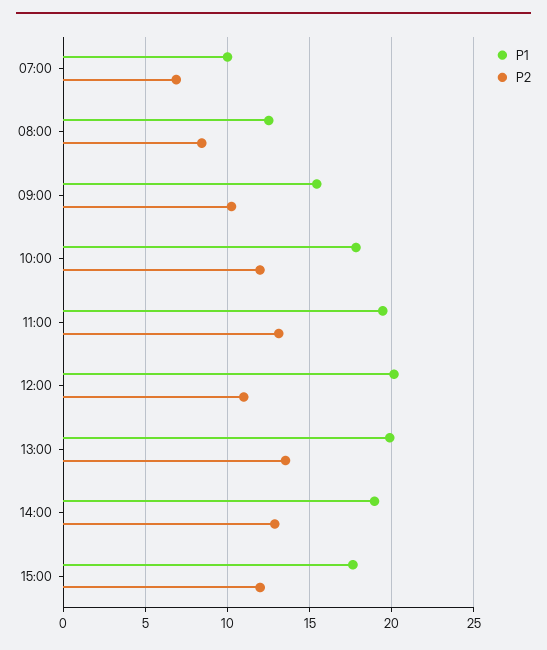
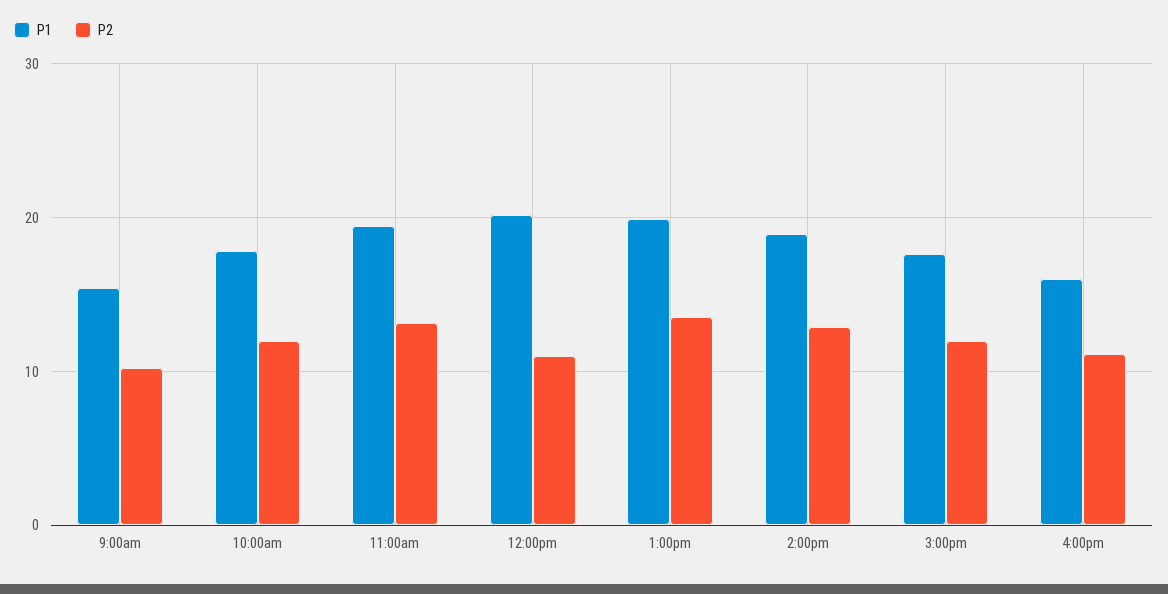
P1, 07:00: 10 -> none
P2, 07:00: 7 -> none
P1, 08:00: 12.5 -> none
P2, 08:00: 8.5 -> none
P1, 4:00pm: none -> 16
P2, 4:00pm: none -> 11

